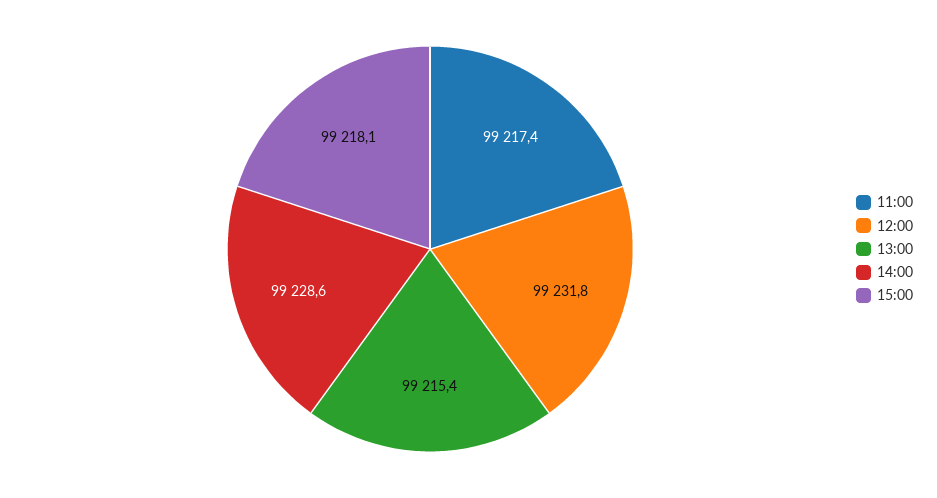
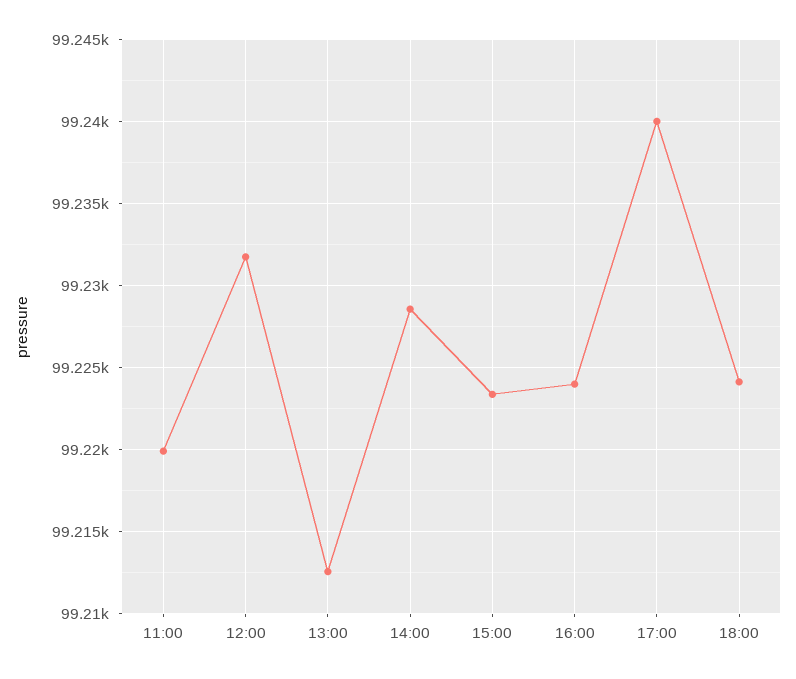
11:00: 99217.4 -> 99220
13:00: 99215.4 -> 99212.5
15:00: 99218.1 -> 99223.5
16:00: none -> 99224
17:00: none -> 99240
18:00: none -> 99224

